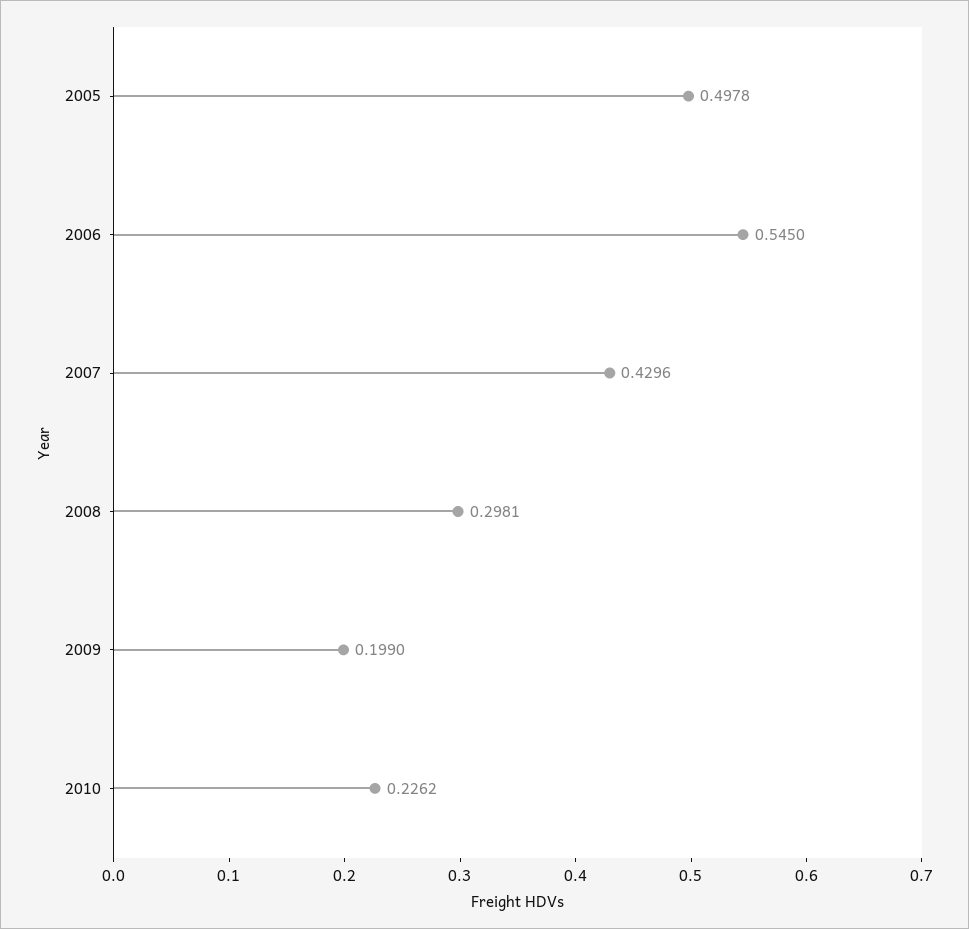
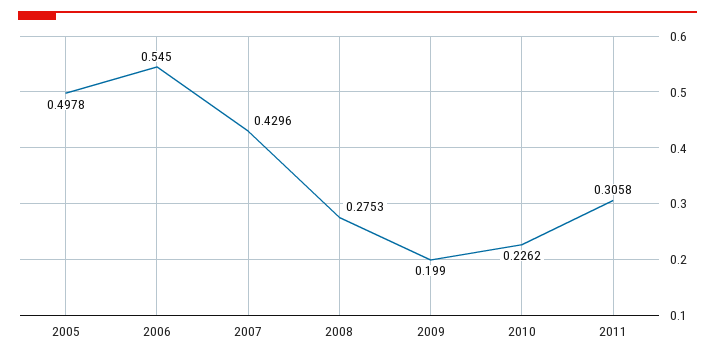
2008: 0.2981 -> 0.2753
2011: none -> 0.3058

